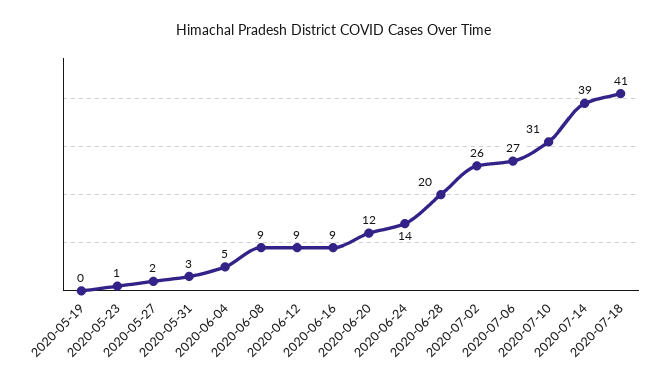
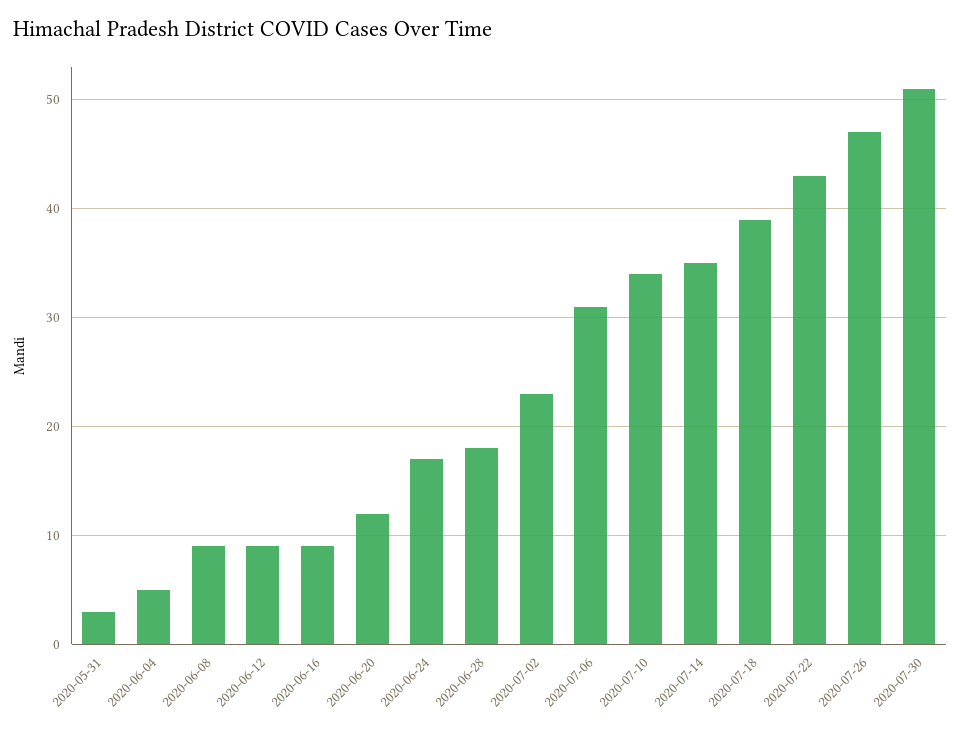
2020-05-19: 0 -> none
2020-05-23: 1 -> none
2020-05-27: 2 -> none
2020-06-24: 14 -> 17
2020-06-28: 20 -> 18
2020-07-02: 26 -> 23
2020-07-06: 27 -> 31
2020-07-10: 31 -> 34
2020-07-14: 39 -> 35
2020-07-18: 41 -> 39
2020-07-22: none -> 43
2020-07-26: none -> 47
2020-07-30: none -> 51

